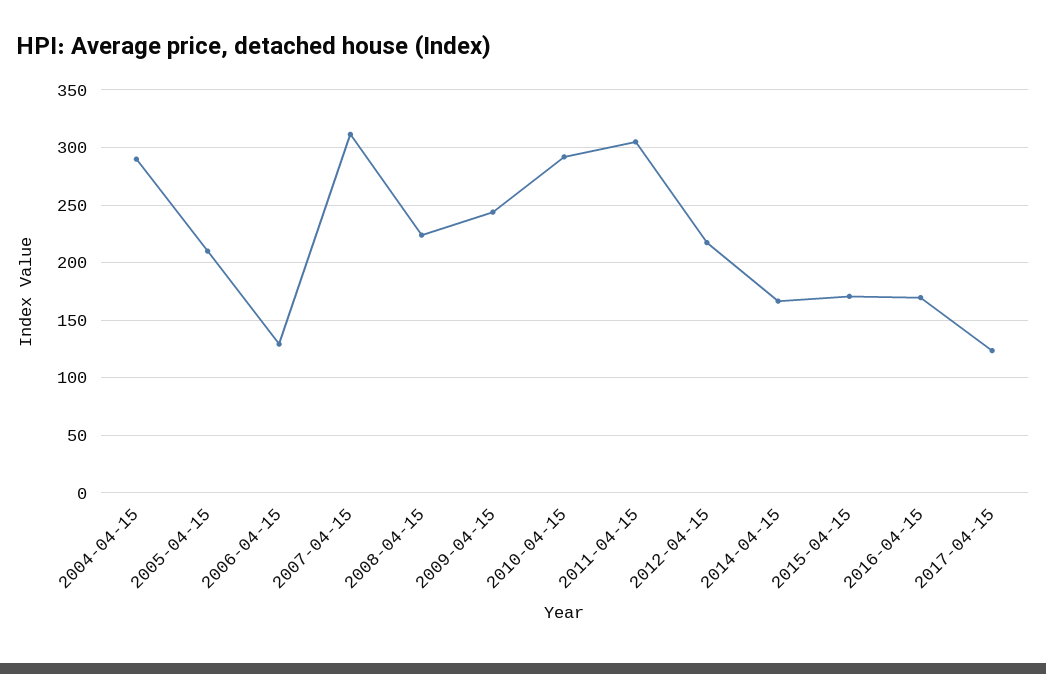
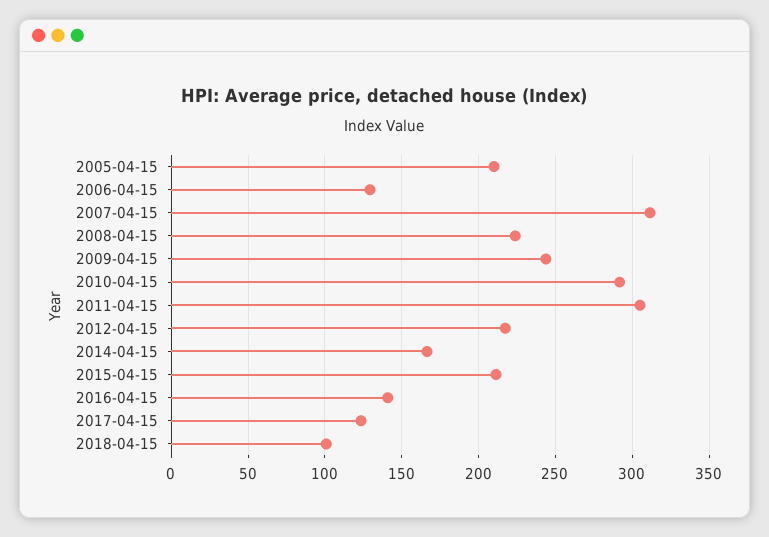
2004-04-15: 290 -> none
2015-04-15: 170 -> 210
2016-04-15: 170 -> 140
2018-04-15: none -> 100

